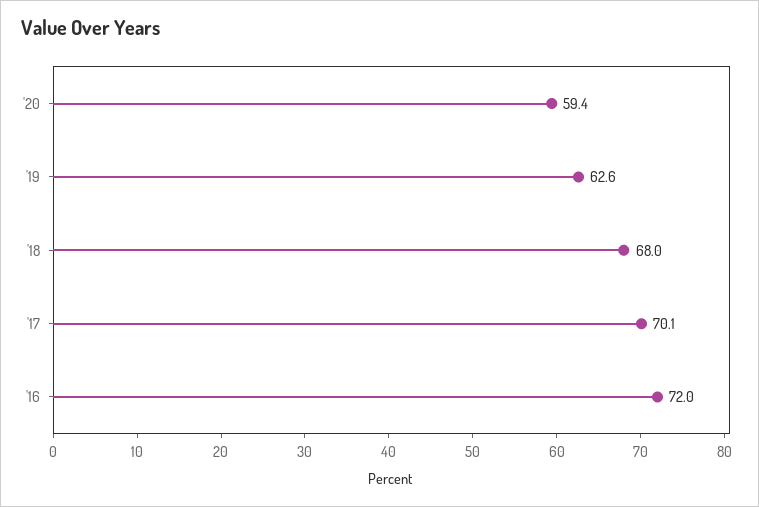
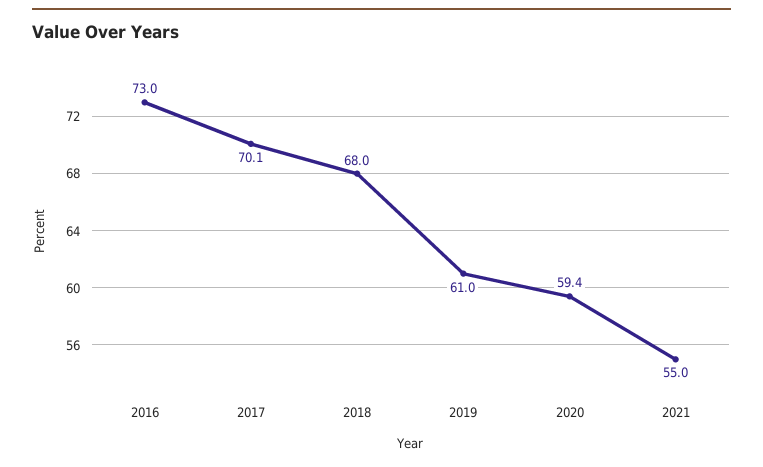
'19: 62.6 -> 61
'16: 72 -> 73
2021: none -> 55

